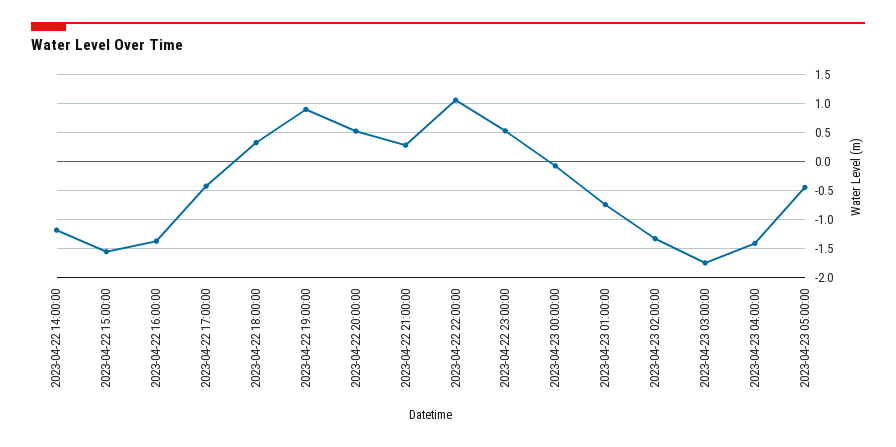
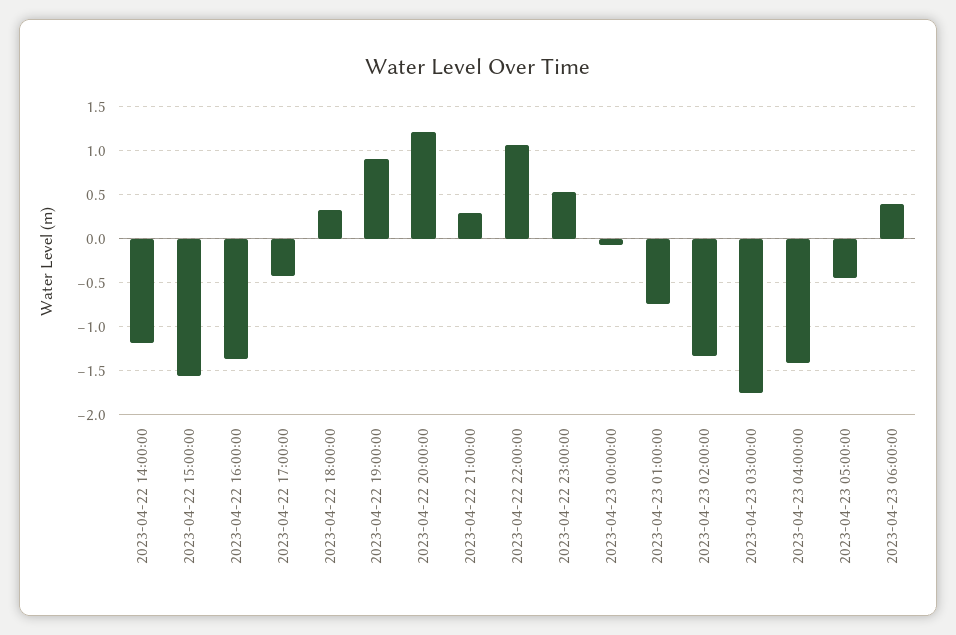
2023-04-22 20:00:00: 0.5 -> 1.2
2023-04-23 06:00:00: none -> 0.4

